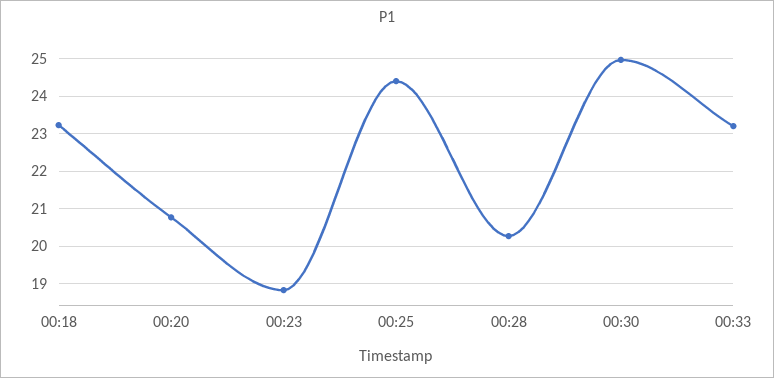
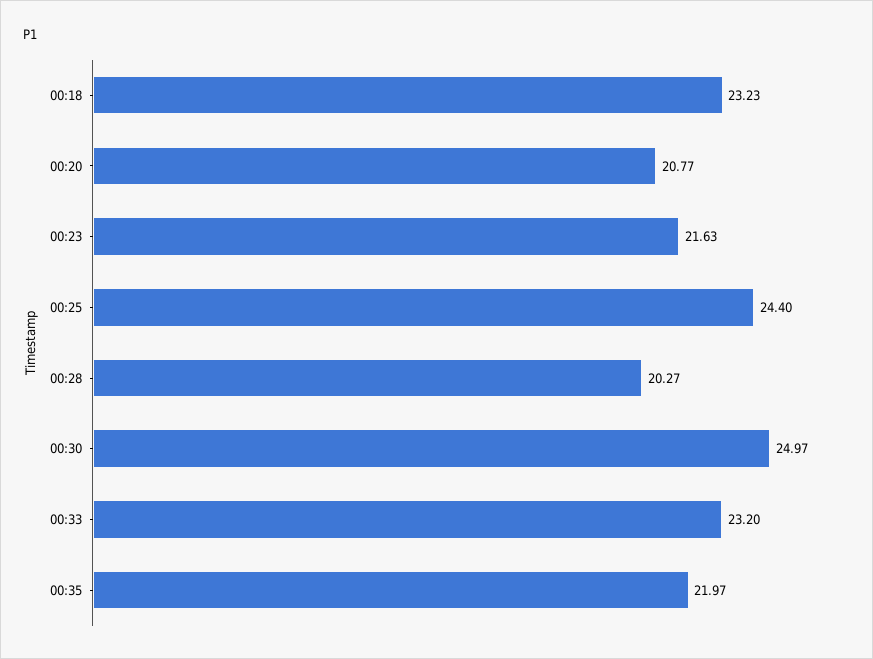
00:23: 18.8 -> 21.63
00:35: none -> 21.97

